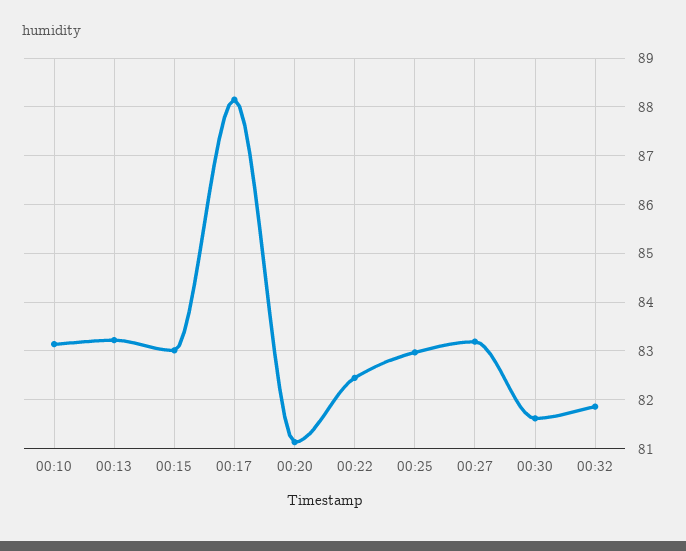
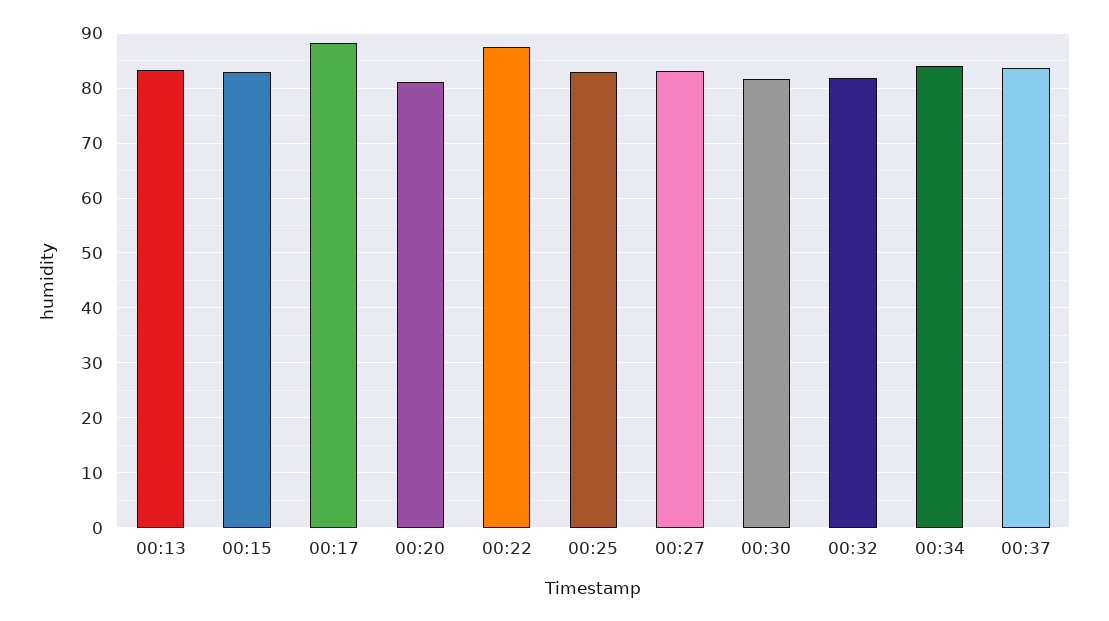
00:10: 83.2 -> none
00:22: 82.4 -> 88
00:34: none -> 84
00:37: none -> 84

